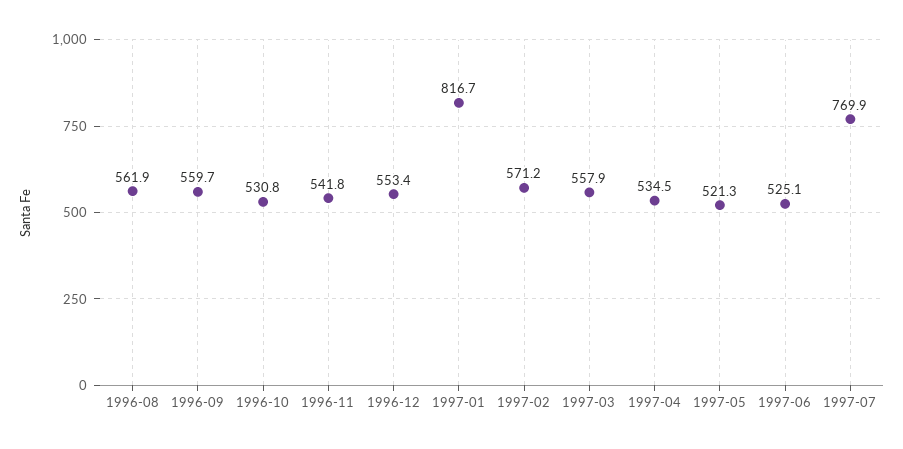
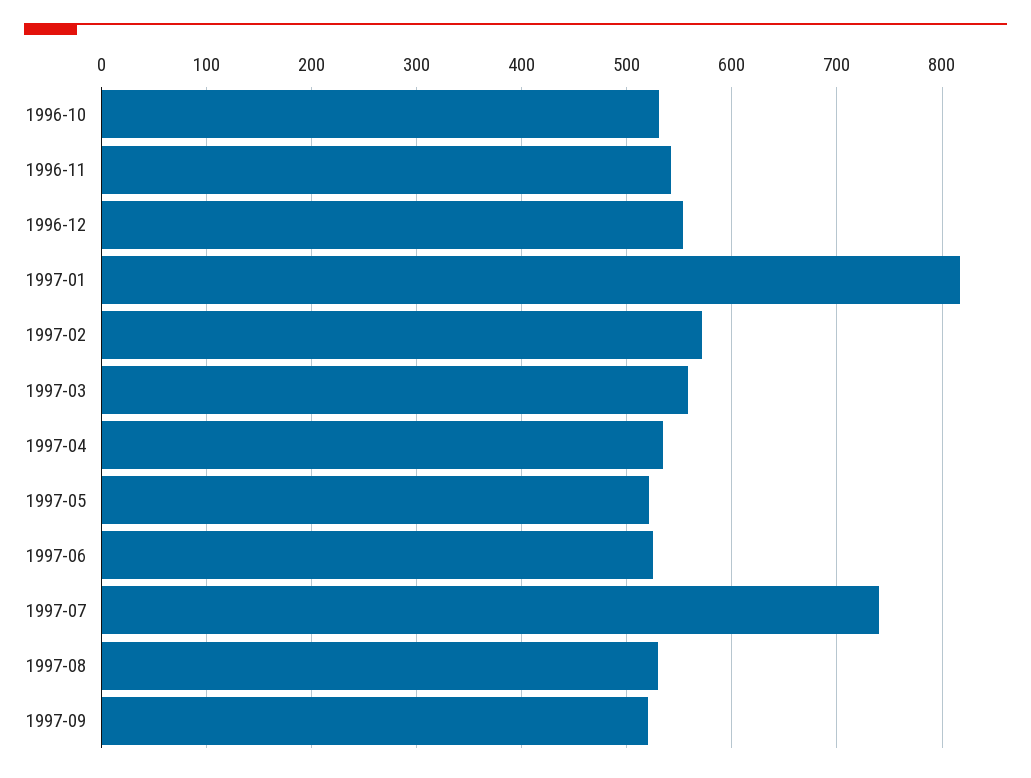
1996-08: 561.9 -> none
1996-09: 559.7 -> none
1997-07: 769.9 -> 740
1997-08: none -> 530
1997-09: none -> 520

